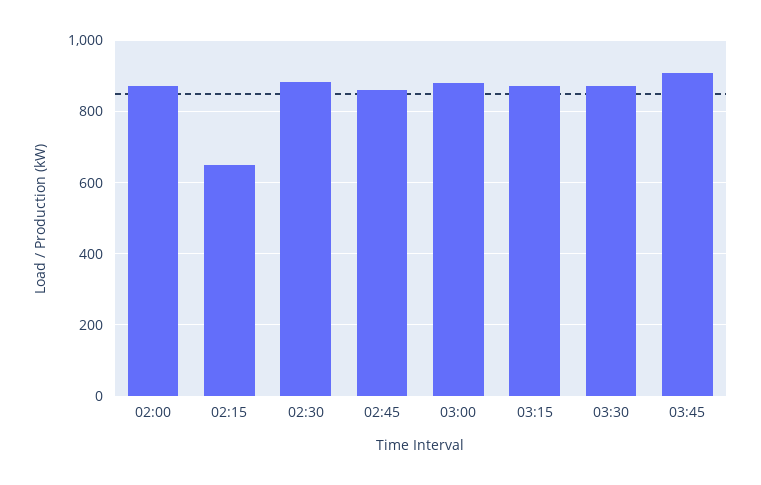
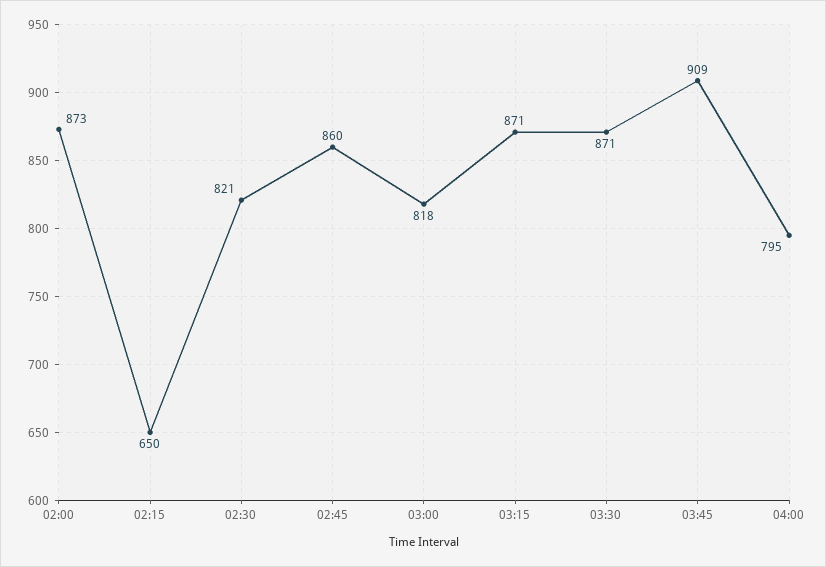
02:30: 880 -> 821
03:00: 880 -> 818
04:00: none -> 795

